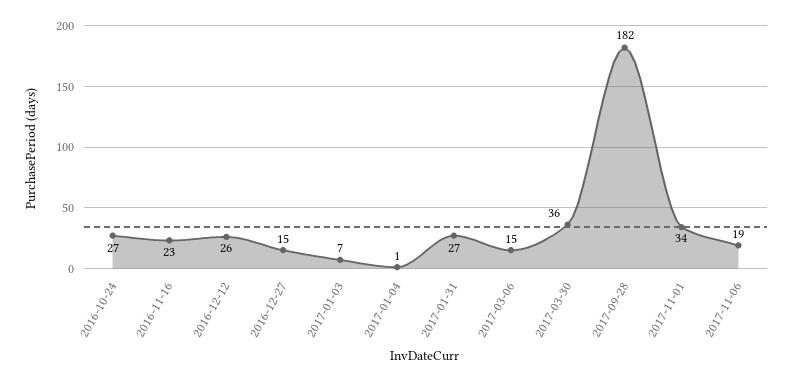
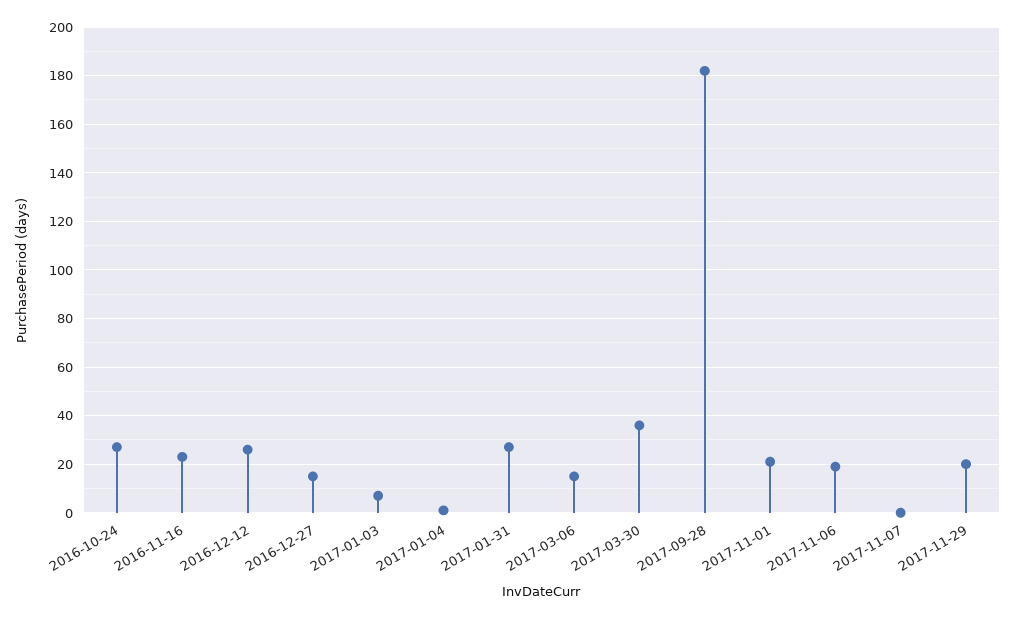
2017-11-01: 34 -> 20
2017-11-07: none -> 0
2017-11-29: none -> 20

